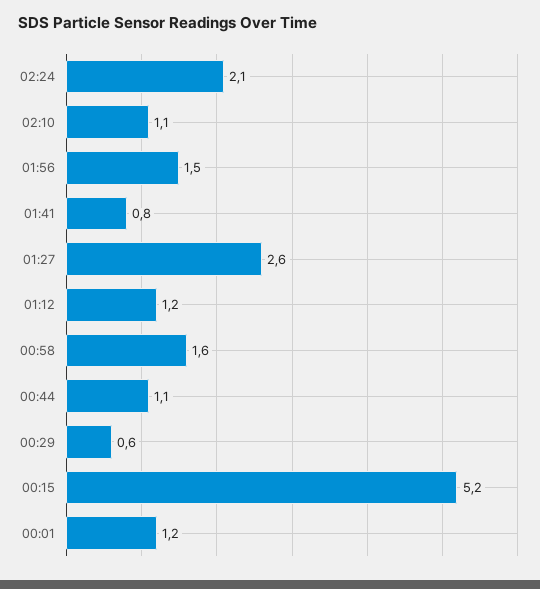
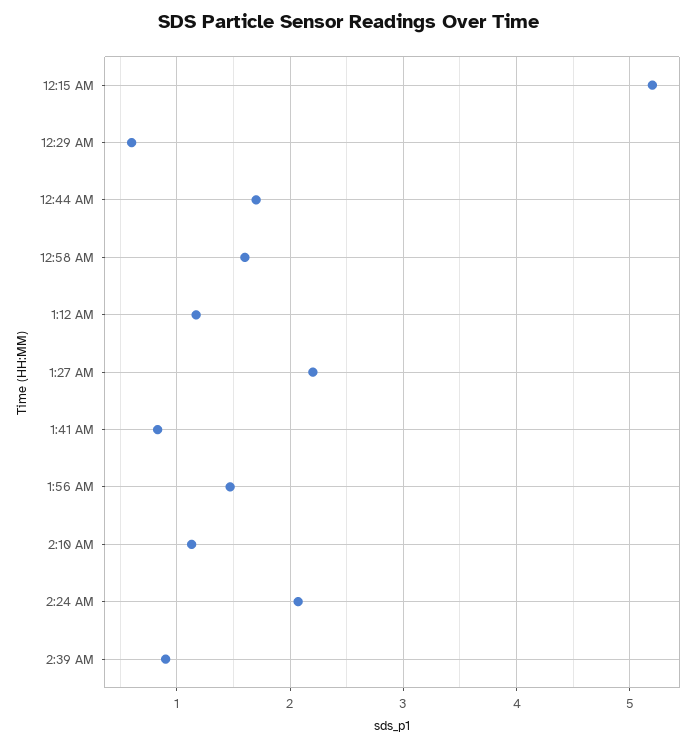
01:27: 2.6 -> 2.2
00:44: 1.1 -> 1.7
00:01: 1.2 -> none
2:39 AM: none -> 0.9

